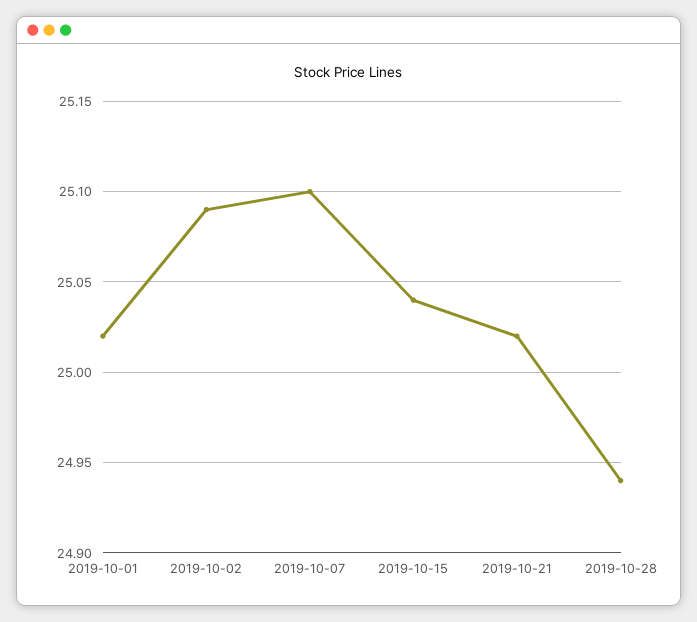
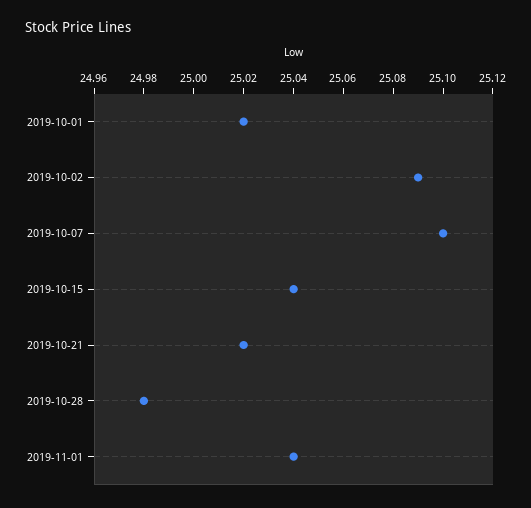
2019-10-28: 24.94 -> 24.98
2019-11-01: none -> 25.04

